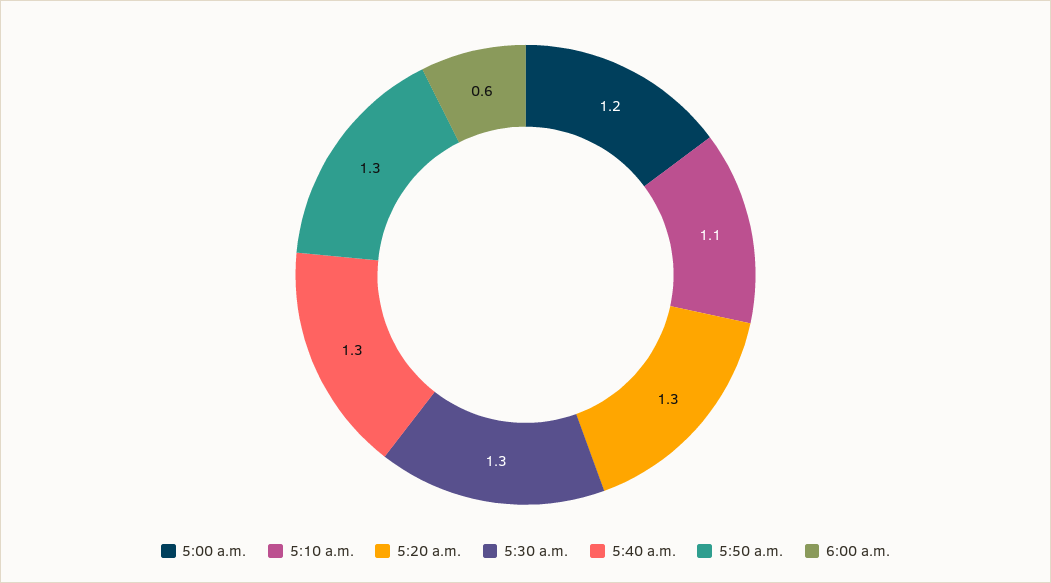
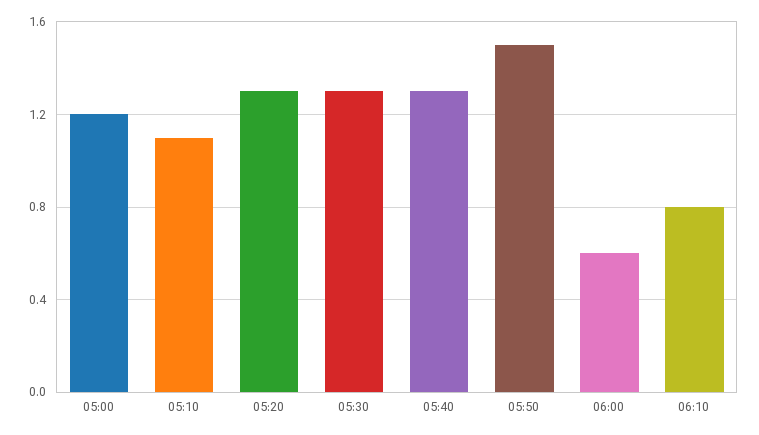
5:50 a.m.: 1.3 -> 1.5
06:10: none -> 0.8

